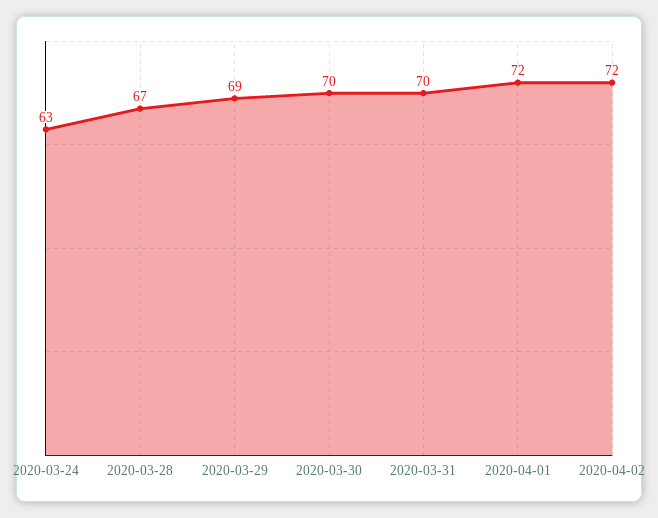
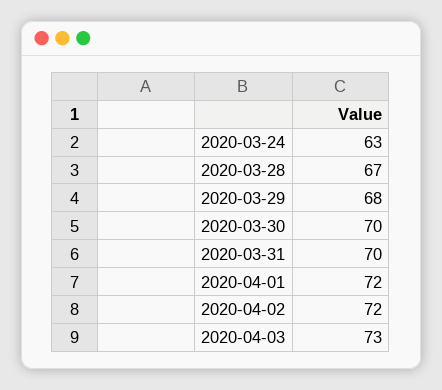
2020-03-29: 69 -> 68
2020-04-03: none -> 73

